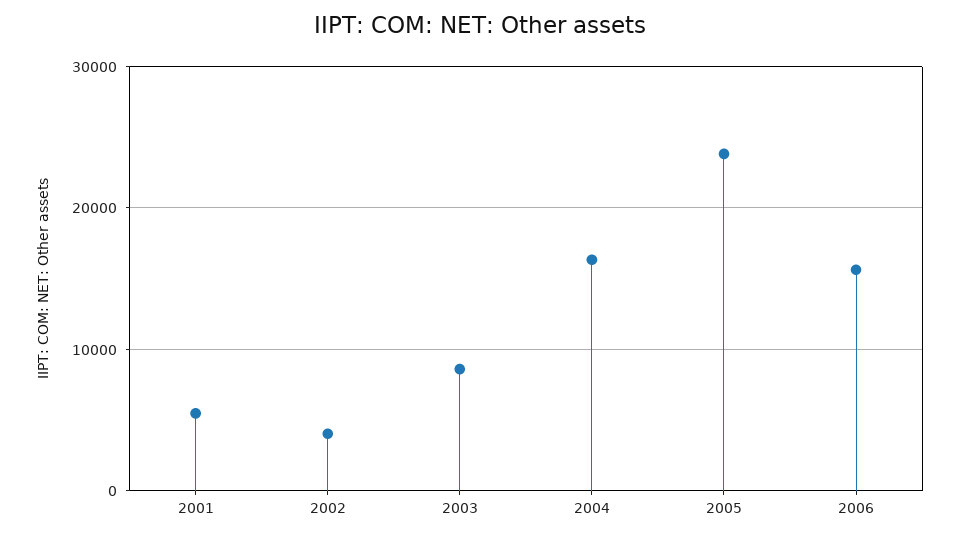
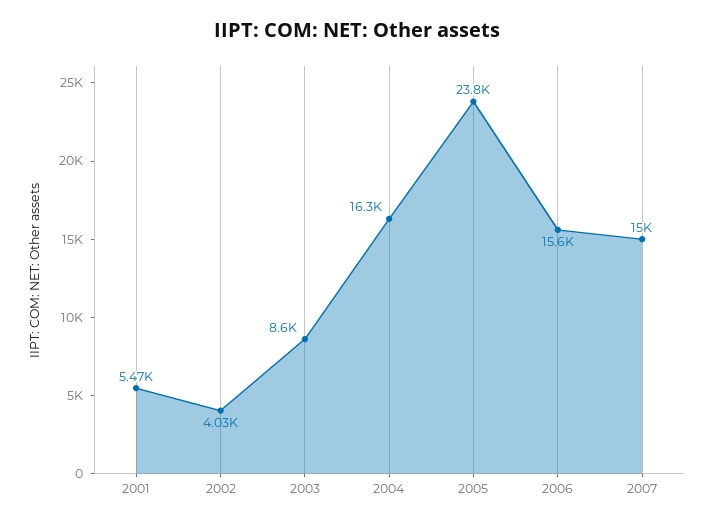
2007: none -> 15000

